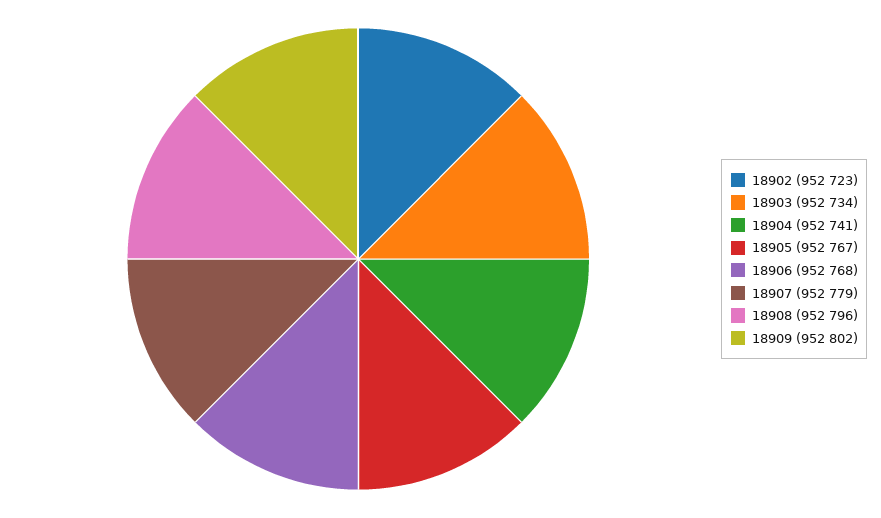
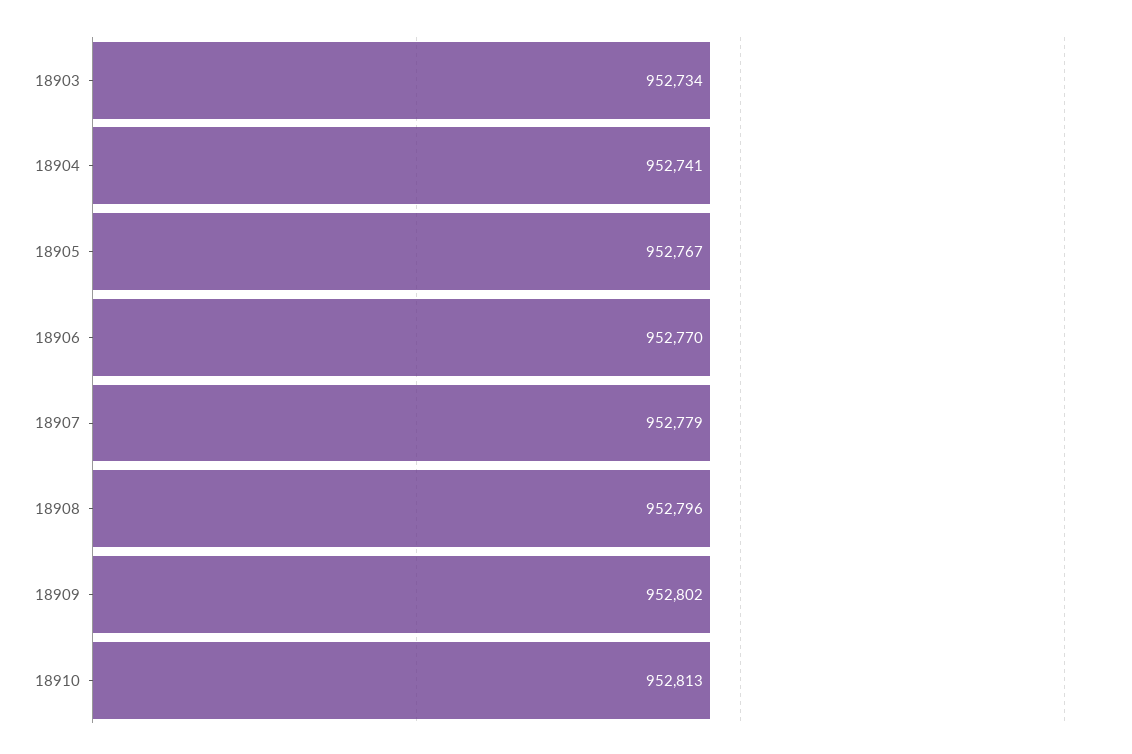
18902: 952723 -> none
18906: 952768 -> 952770
18910: none -> 952813

